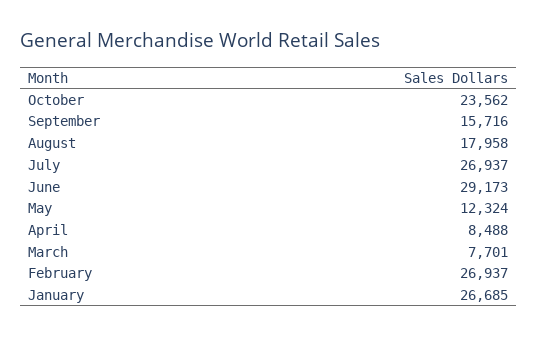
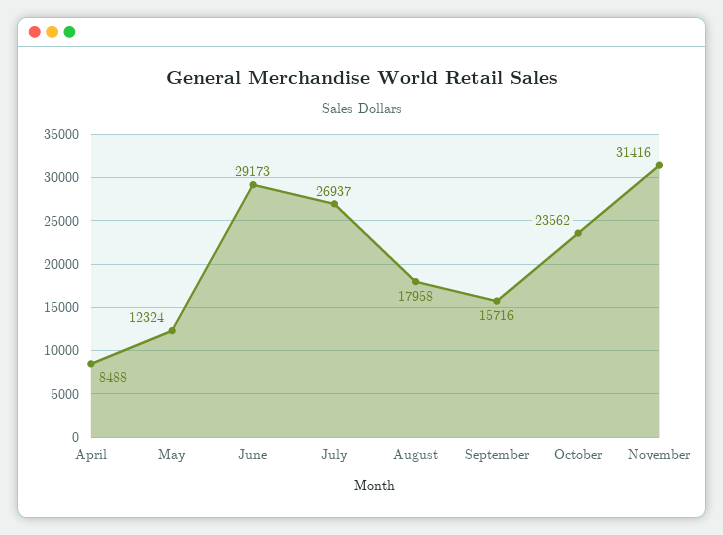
March: 7701 -> none
February: 26937 -> none
January: 26685 -> none
November: none -> 31416

